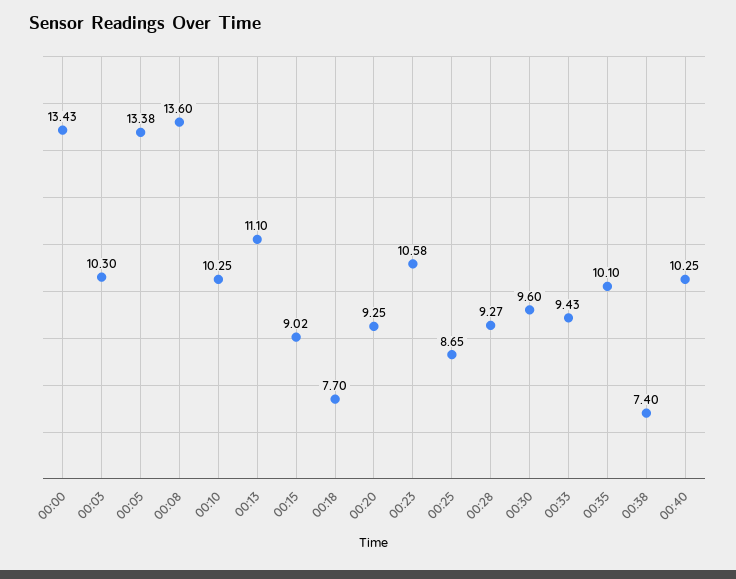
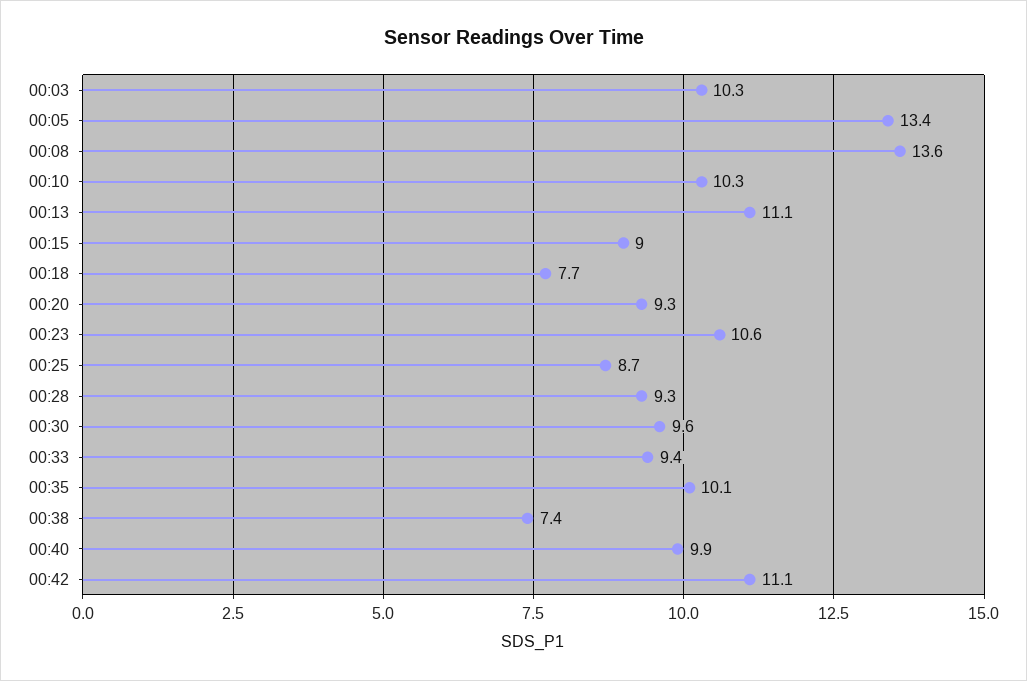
00:00: 13.43 -> none
00:40: 10.25 -> 9.9
00:42: none -> 11.1

